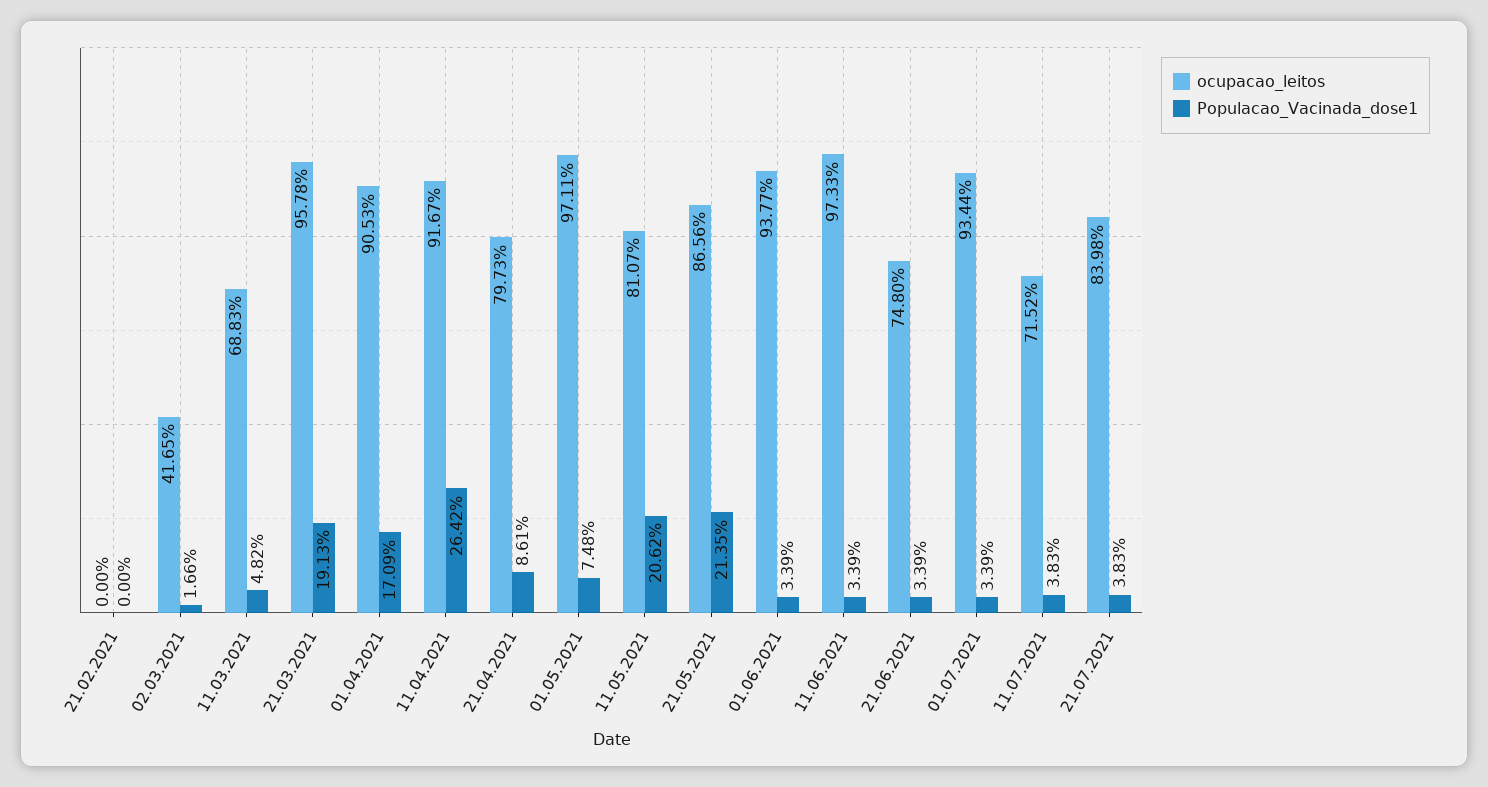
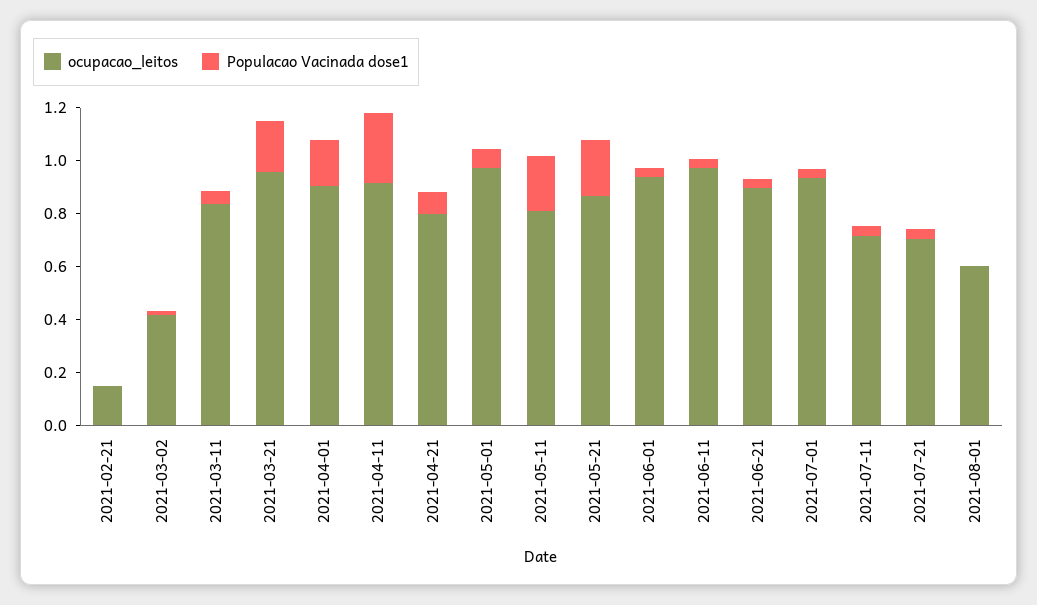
ocupacao_leitos, 21.02.2021: 0 -> 0.15
ocupacao_leitos, 11.03.2021: 0.6883 -> 0.85
ocupacao_leitos, 21.06.2021: 0.748 -> 0.9
ocupacao_leitos, 21.07.2021: 0.8398 -> 0.7
ocupacao_leitos, 2021-08-01: none -> 0.6
Populacao_Vacinada_dose1, 2021-08-01: none -> 0

